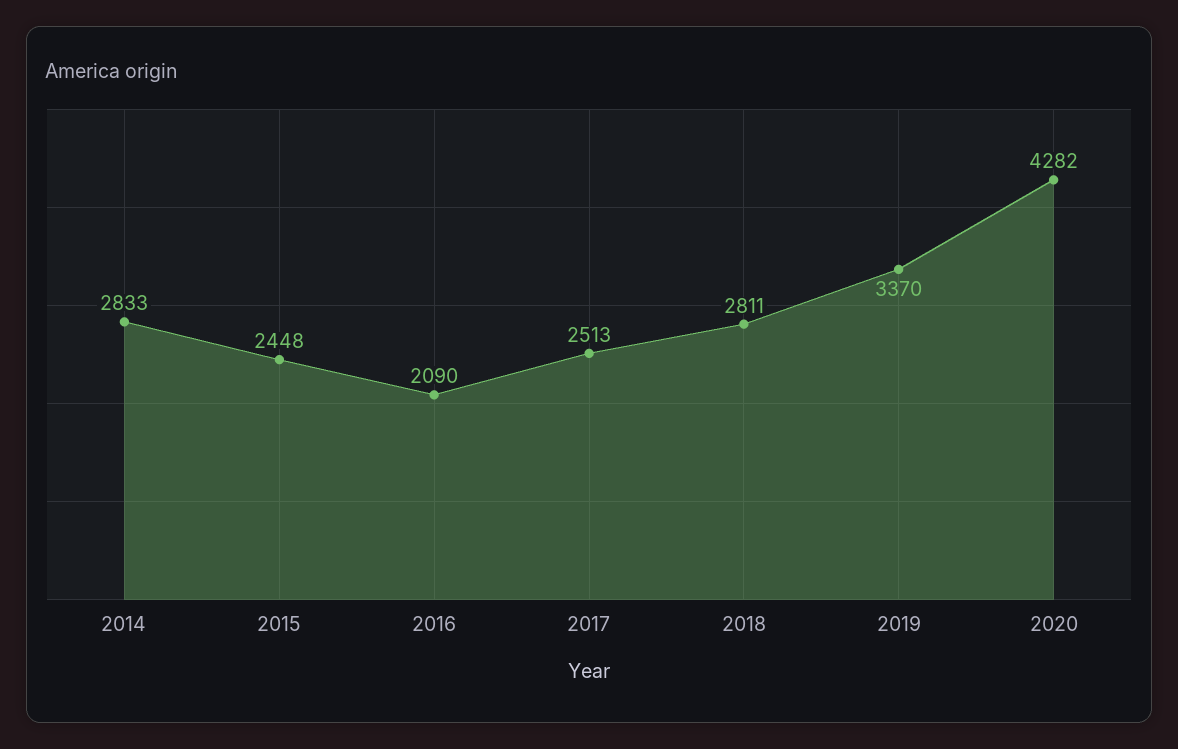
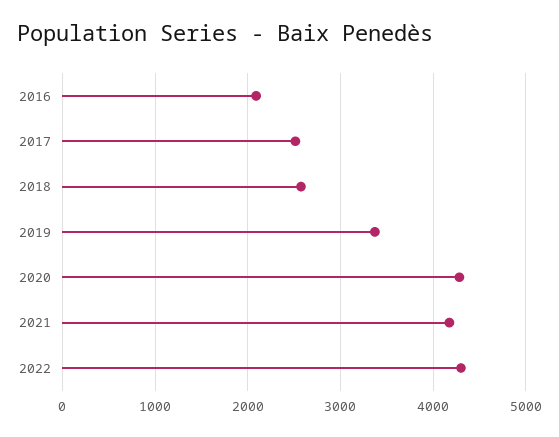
2014: 2833 -> none
2015: 2448 -> none
2018: 2811 -> 2600
2021: none -> 4200
2022: none -> 4300

